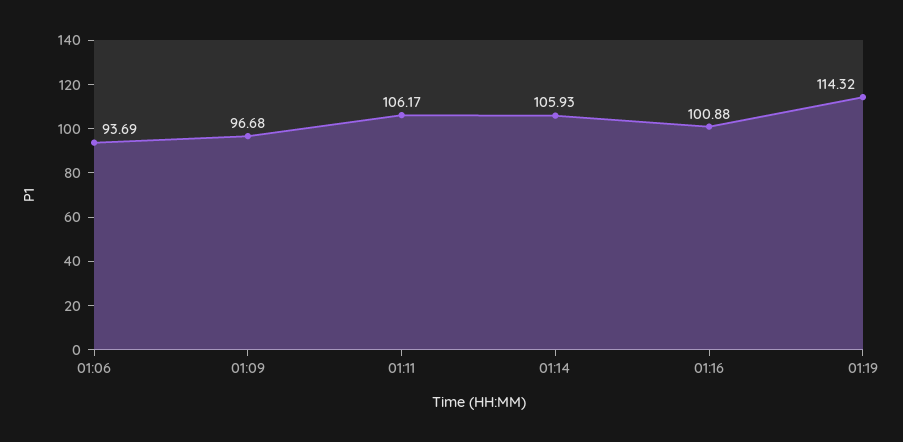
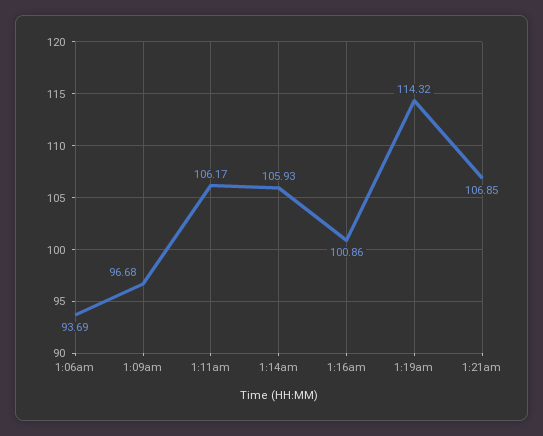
01:16: 100.88 -> 100.86
1:21am: none -> 106.85

